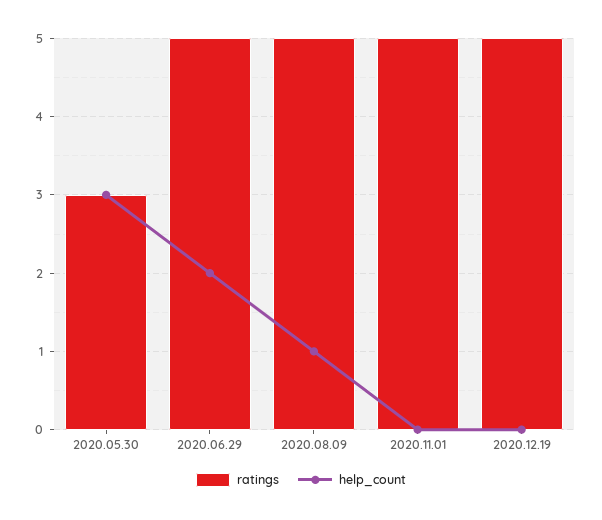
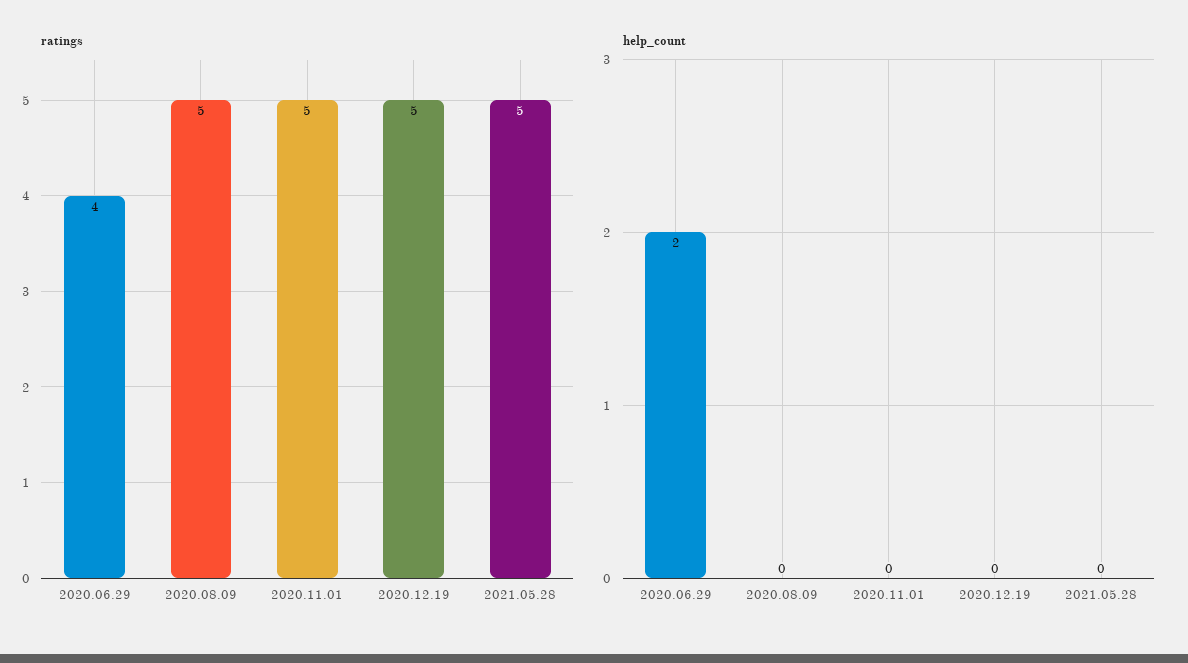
ratings, 2020.05.30: 3 -> none
help_count, 2020.05.30: 3 -> none
ratings, 2020.06.29: 5 -> 4
help_count, 2020.08.09: 1 -> 0
ratings, 2021.05.28: none -> 5
help_count, 2021.05.28: none -> 0

